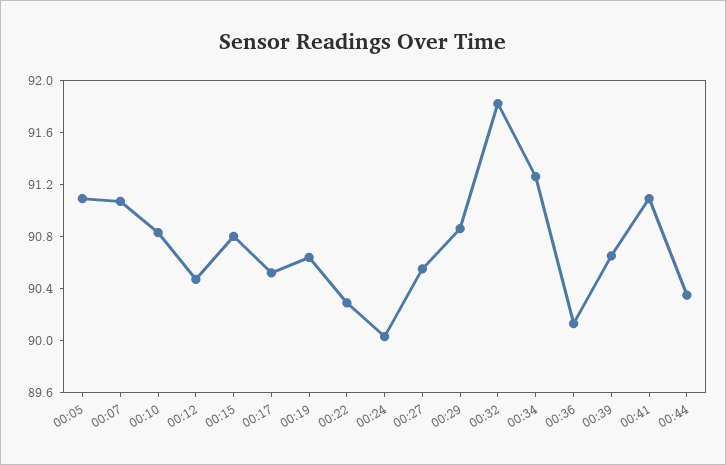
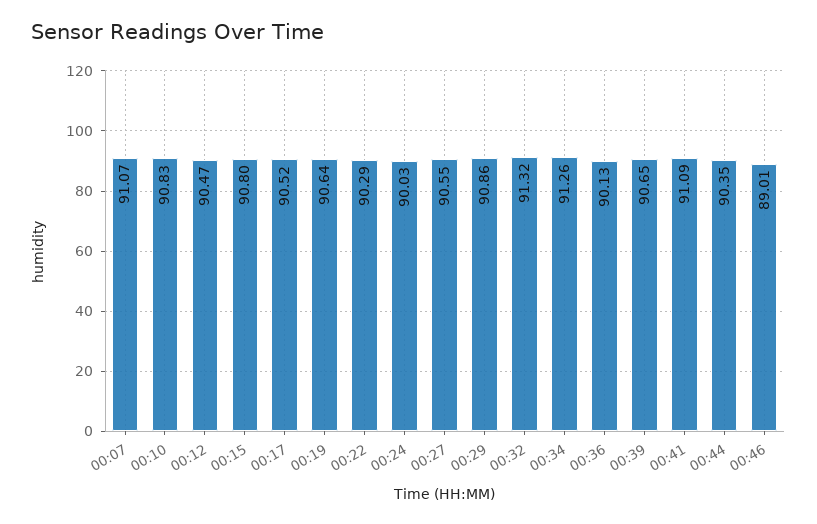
00:05: 91.1 -> none
00:32: 91.8 -> 91.32
00:46: none -> 89.01

